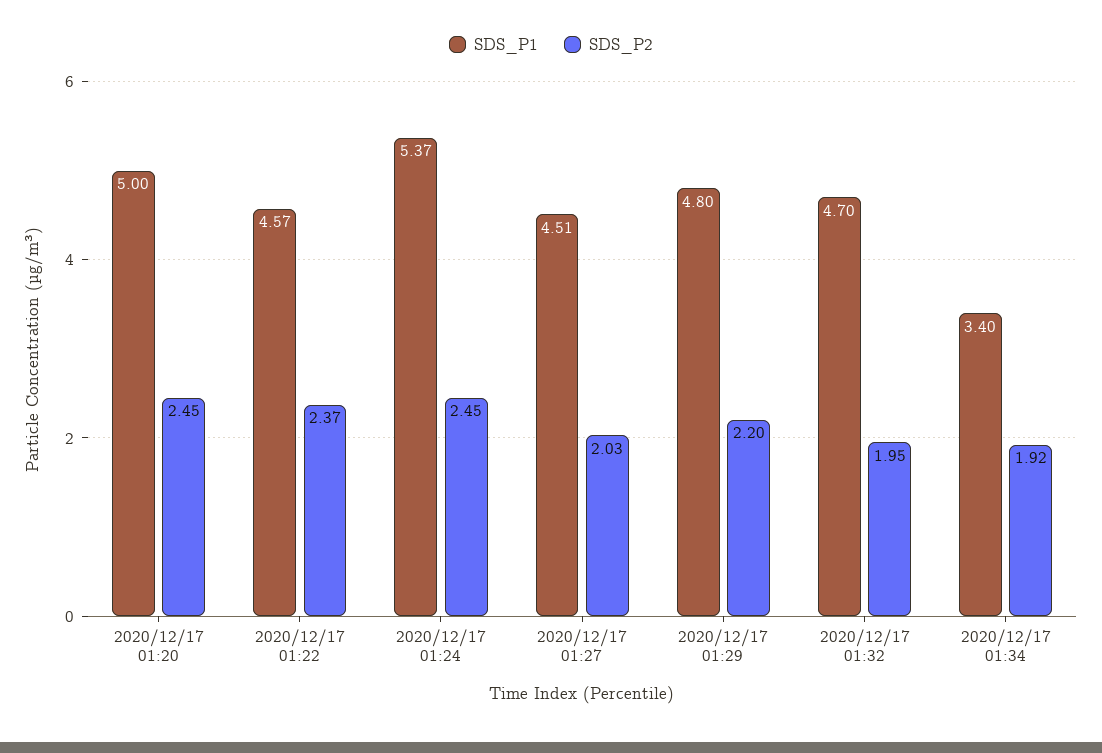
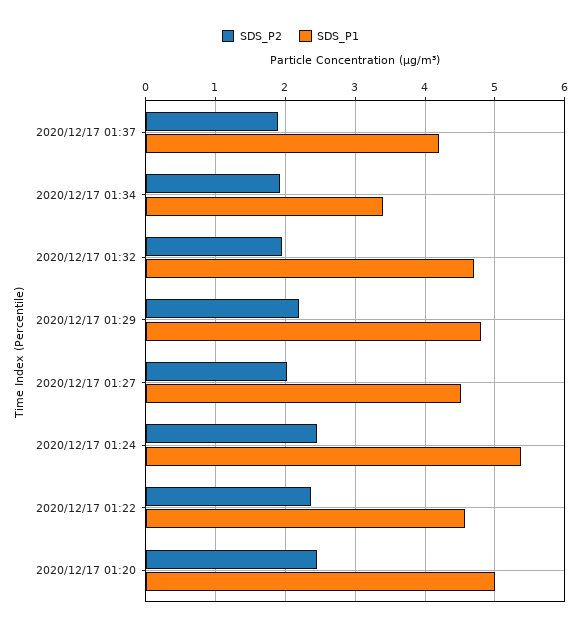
SDS_P2, 2020/12/17 01:37: none -> 1.9
SDS_P1, 2020/12/17 01:37: none -> 4.2

